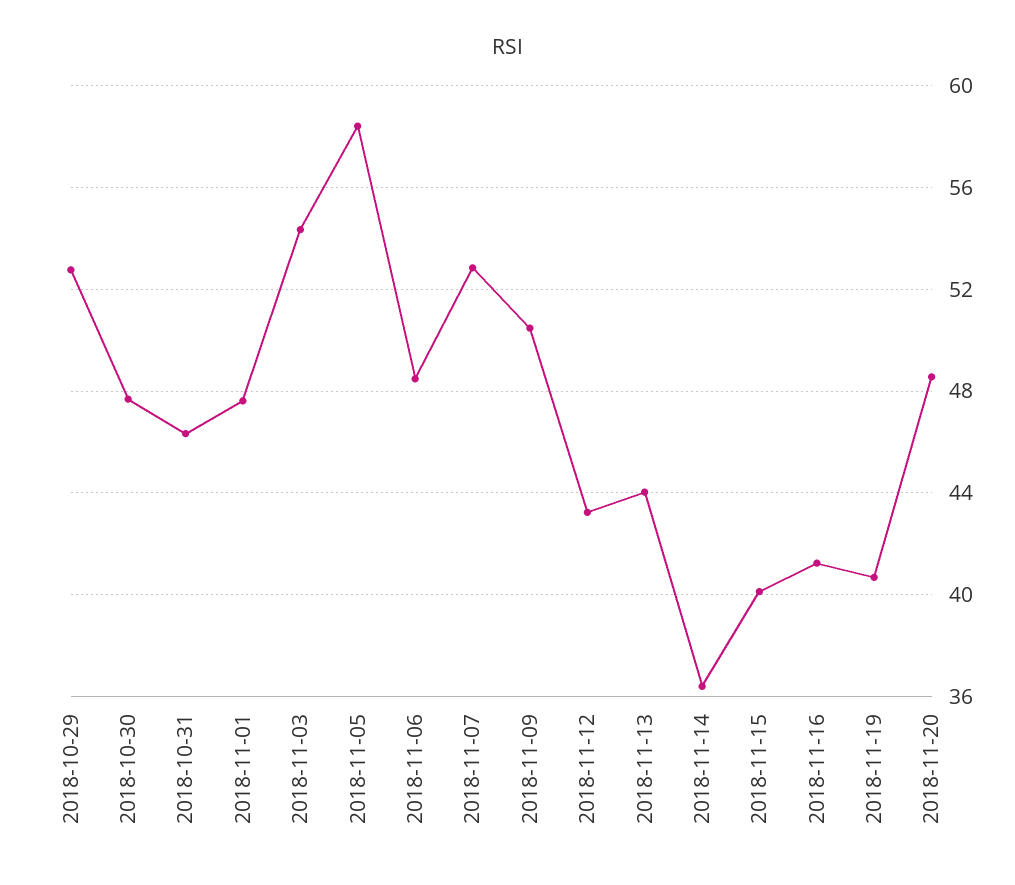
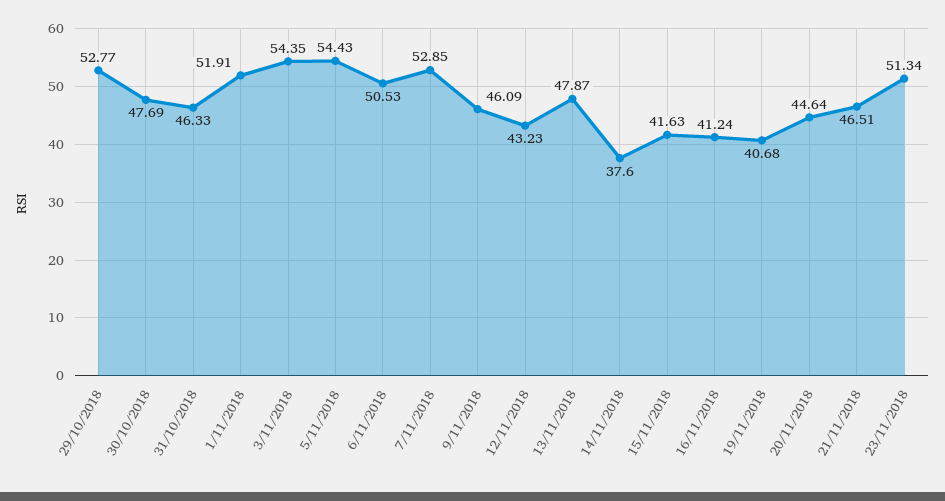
2018-11-01: 47.5 -> 51.91
2018-11-05: 58.5 -> 54.43
2018-11-06: 48.5 -> 50.53
2018-11-09: 50.5 -> 46.09
2018-11-13: 44 -> 47.87
2018-11-14: 36.5 -> 37.6
2018-11-15: 40 -> 41.63
2018-11-20: 48.5 -> 44.64
21/11/2018: none -> 46.51
23/11/2018: none -> 51.34

